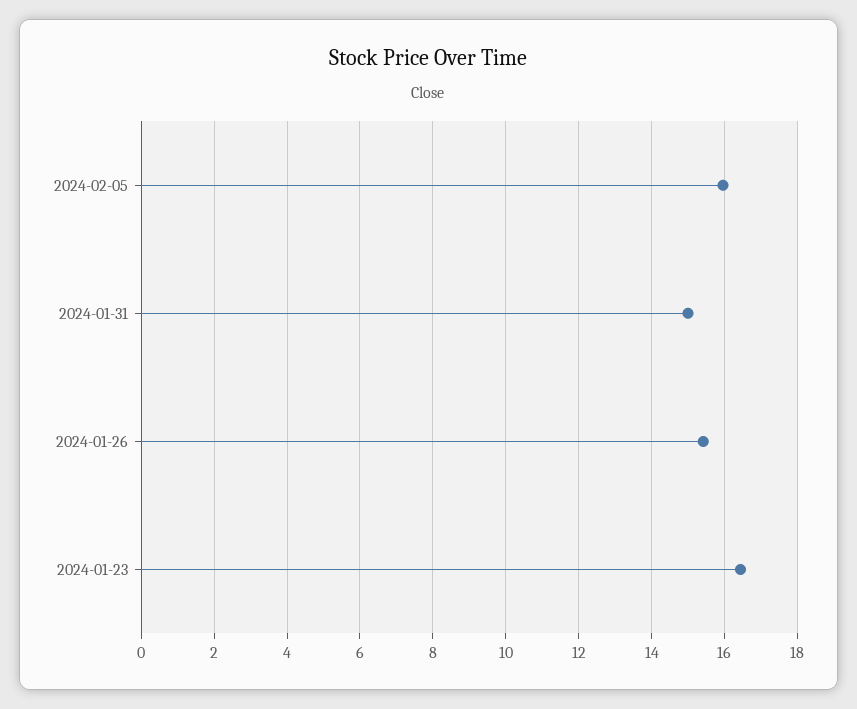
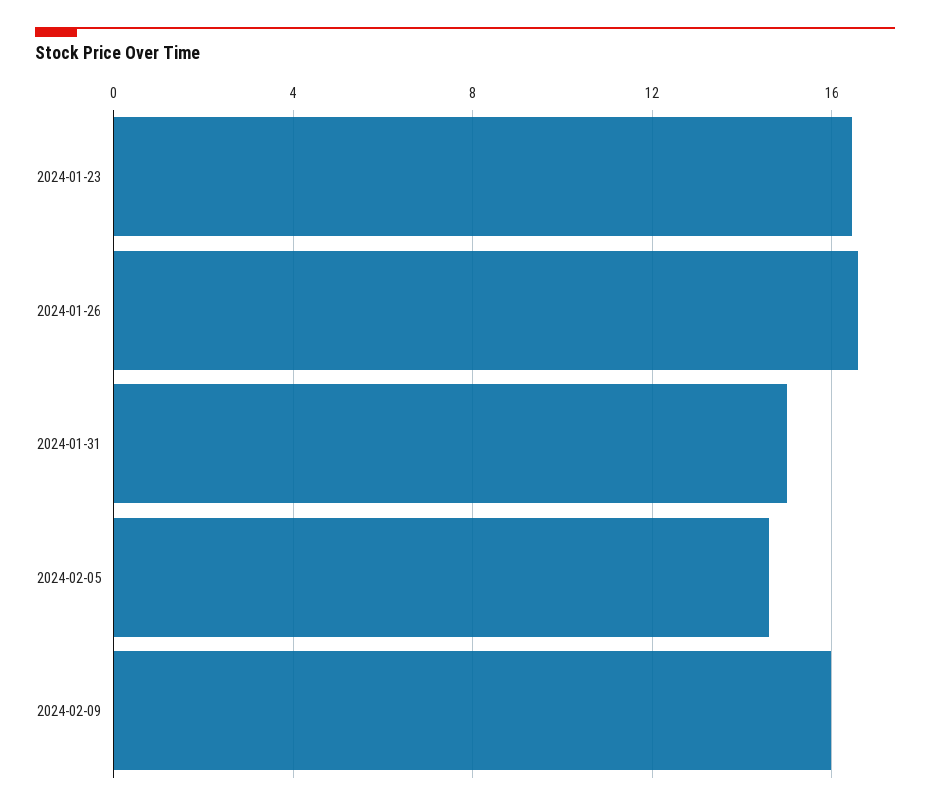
2024-02-05: 16 -> 14.5
2024-01-26: 15.4 -> 16.5
2024-02-09: none -> 16

